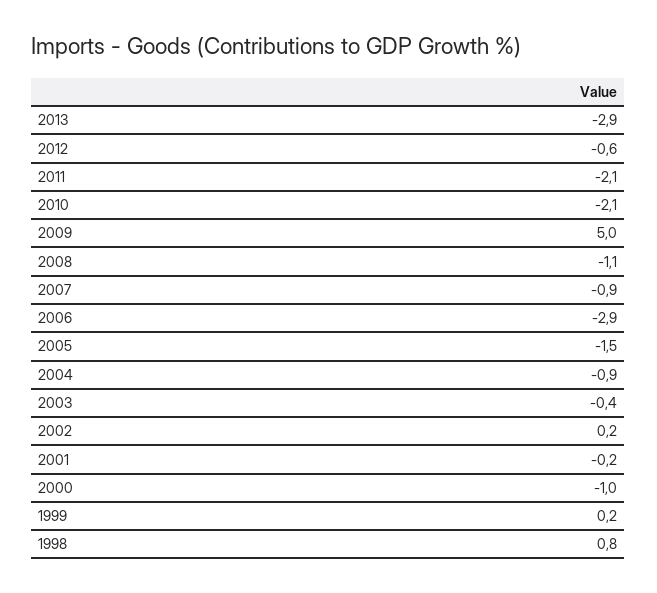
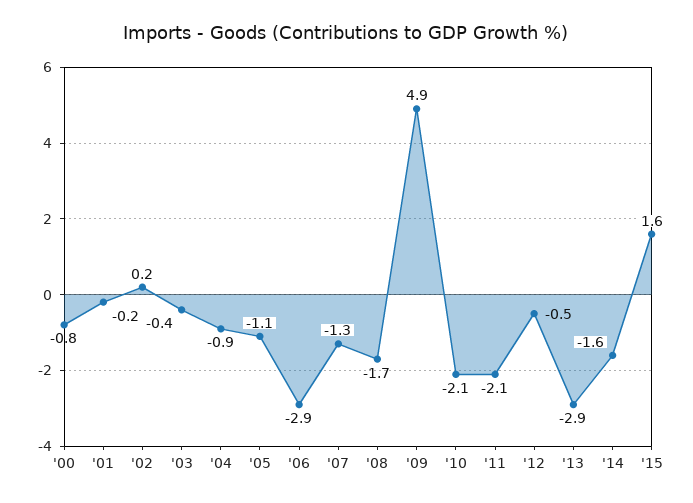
2012: -0.6 -> -0.5
2009: 5 -> 4.9
2008: -1.1 -> -1.7
2007: -0.9 -> -1.3
2005: -1.5 -> -1.1
2000: -1 -> -0.8
1999: 0.2 -> none
1998: 0.8 -> none
'14: none -> -1.6
'15: none -> 1.6

